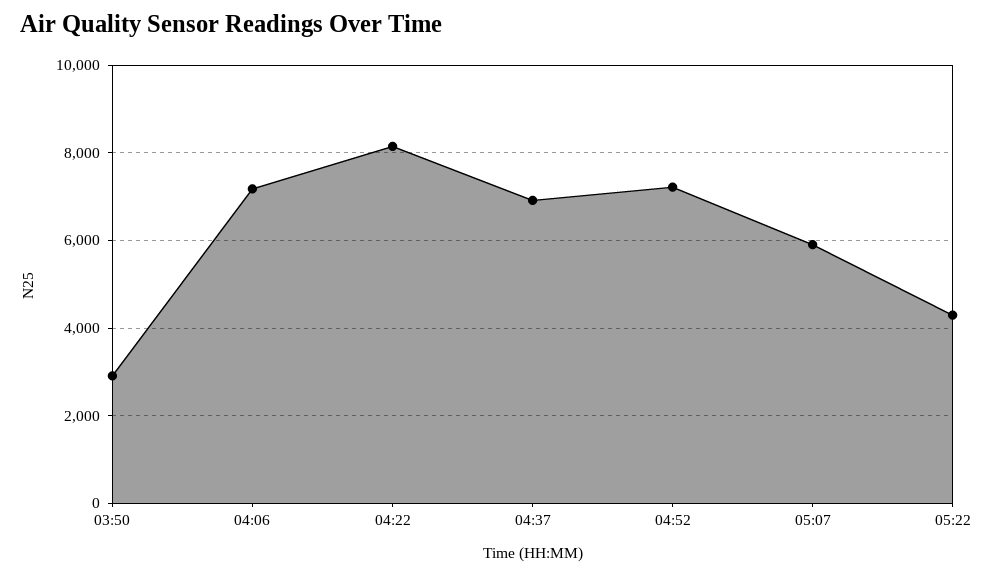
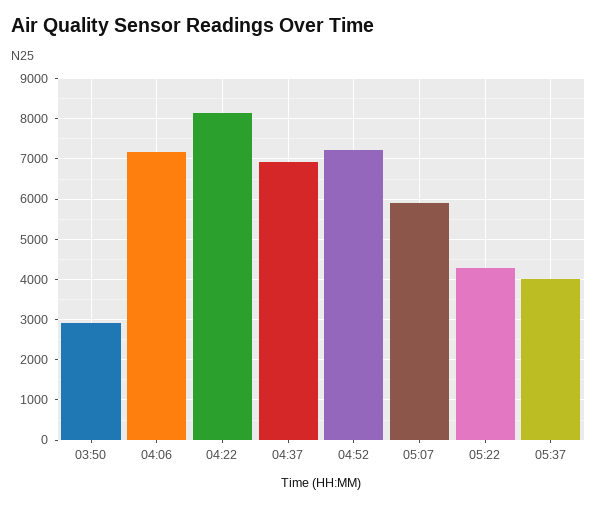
05:37: none -> 4000

